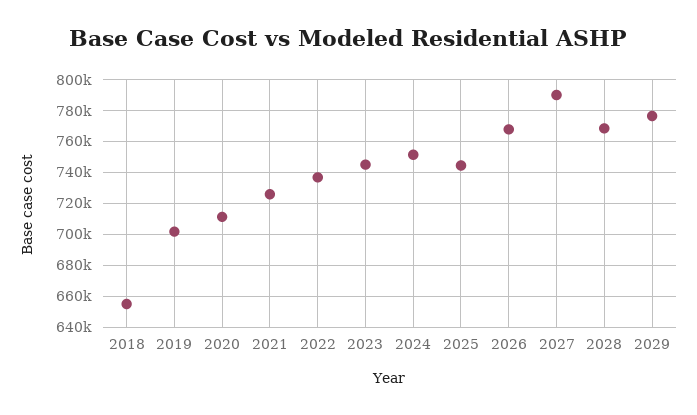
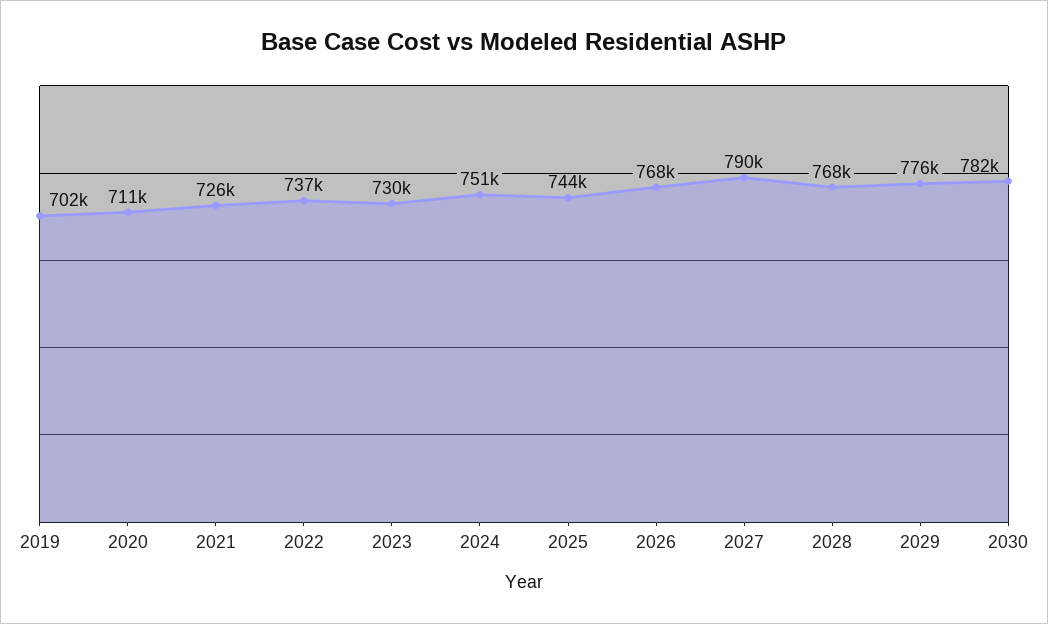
2018: 655000 -> none
2023: 745000 -> 730000
2030: none -> 782000

